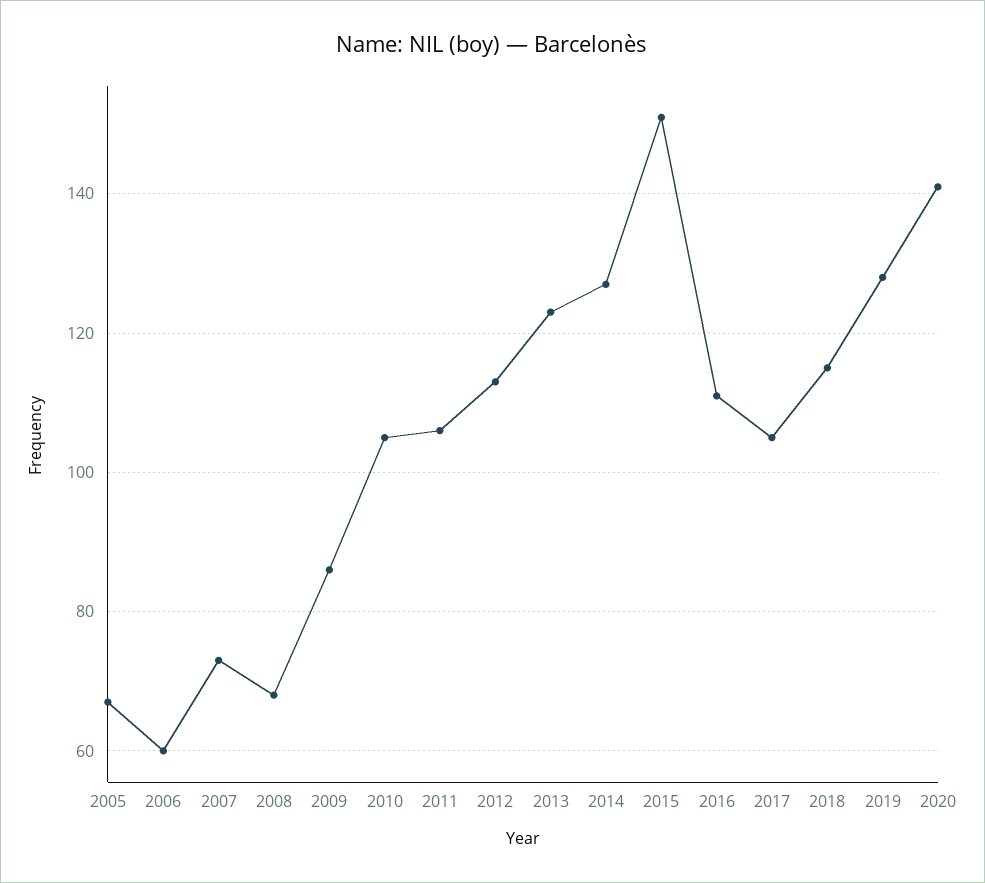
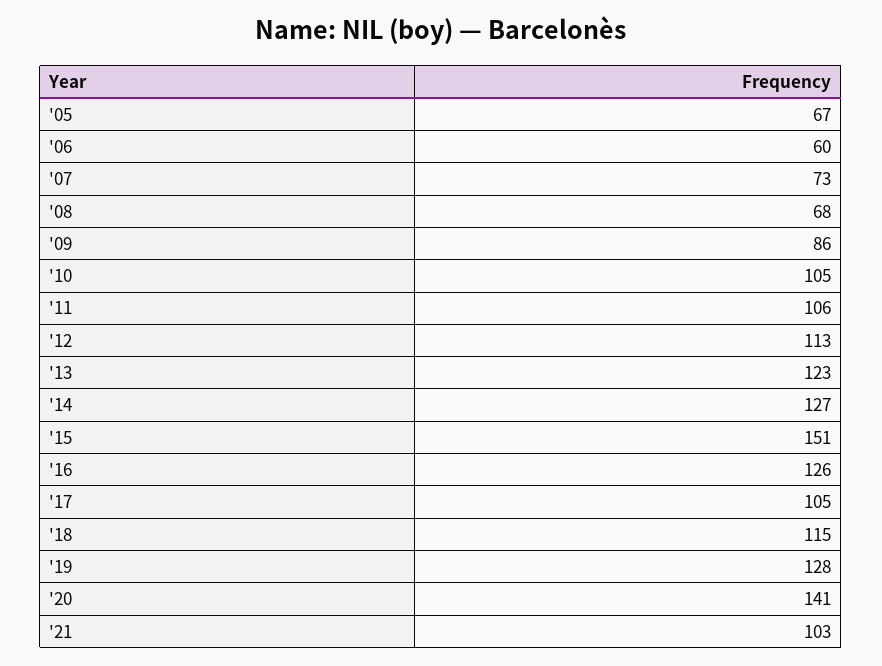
2016: 110 -> 126
'21: none -> 103

